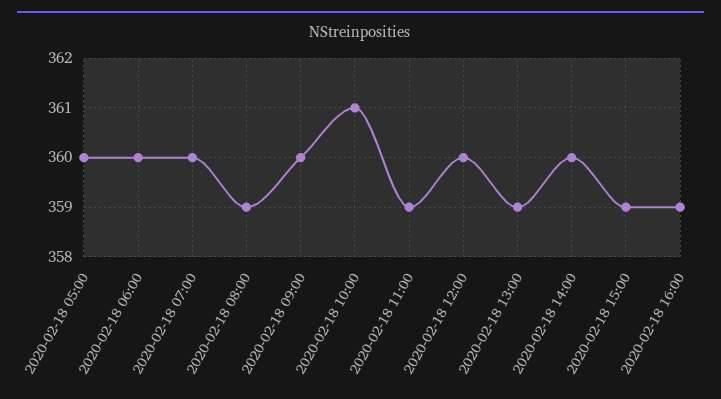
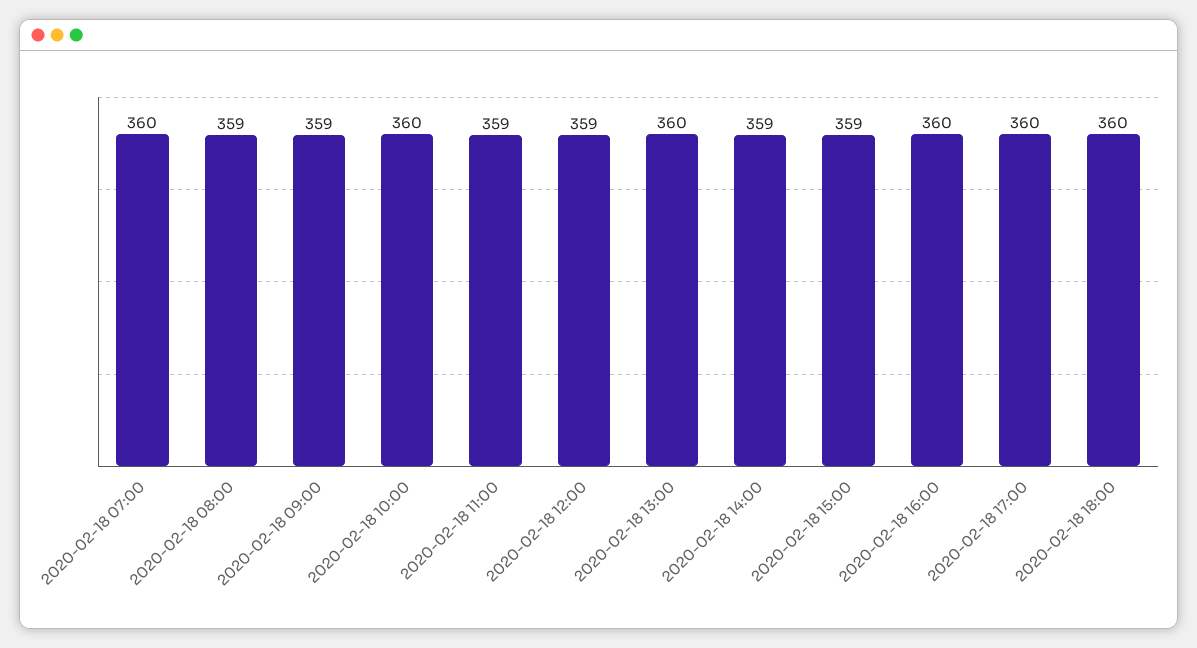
2020-02-18 05:00: 360 -> none
2020-02-18 06:00: 360 -> none
2020-02-18 09:00: 360 -> 359
2020-02-18 10:00: 361 -> 360
2020-02-18 12:00: 360 -> 359
2020-02-18 13:00: 359 -> 360
2020-02-18 14:00: 360 -> 359
2020-02-18 16:00: 359 -> 360
2020-02-18 17:00: none -> 360
2020-02-18 18:00: none -> 360

